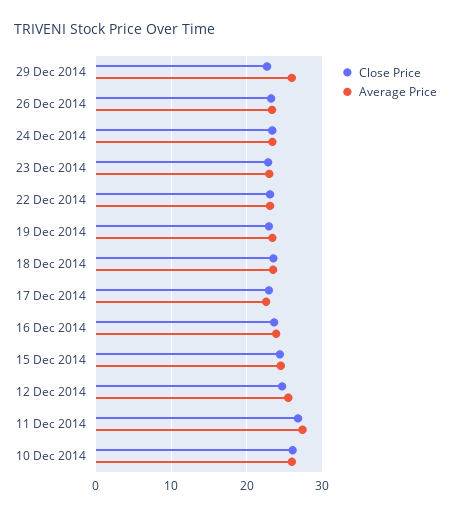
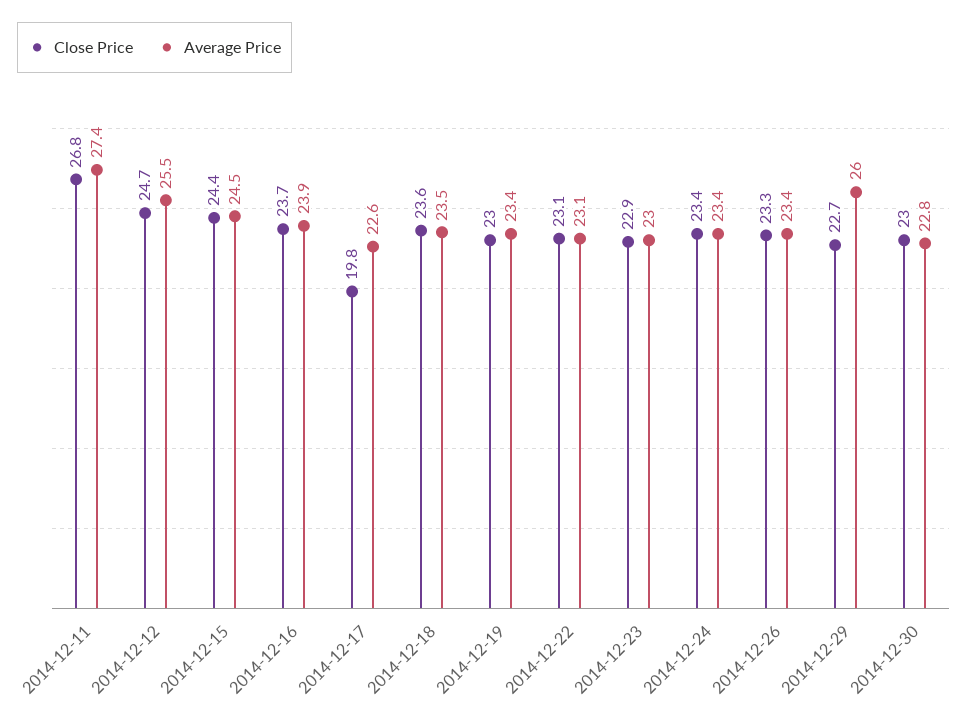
Close Price, 17 Dec 2014: 23 -> 19.8
Close Price, 10 Dec 2014: 26 -> none
Average Price, 10 Dec 2014: 26 -> none
Close Price, 2014-12-30: none -> 23
Average Price, 2014-12-30: none -> 22.8

